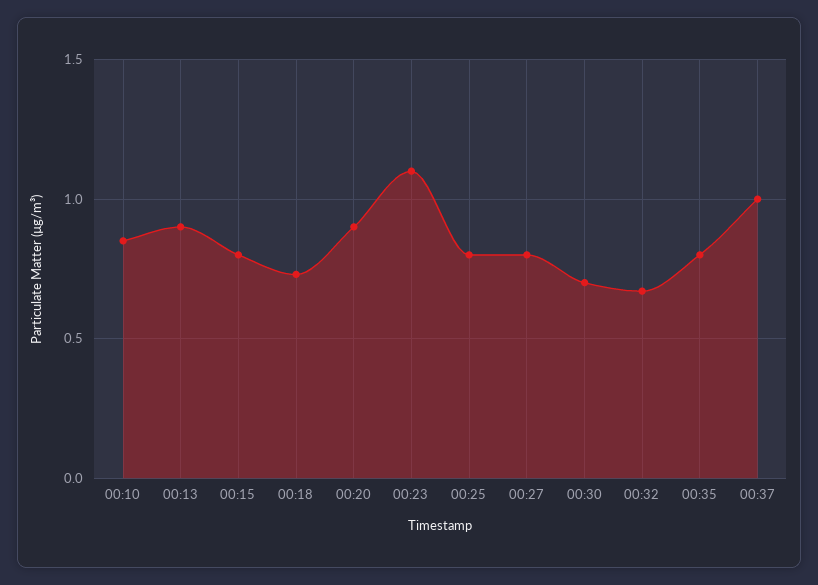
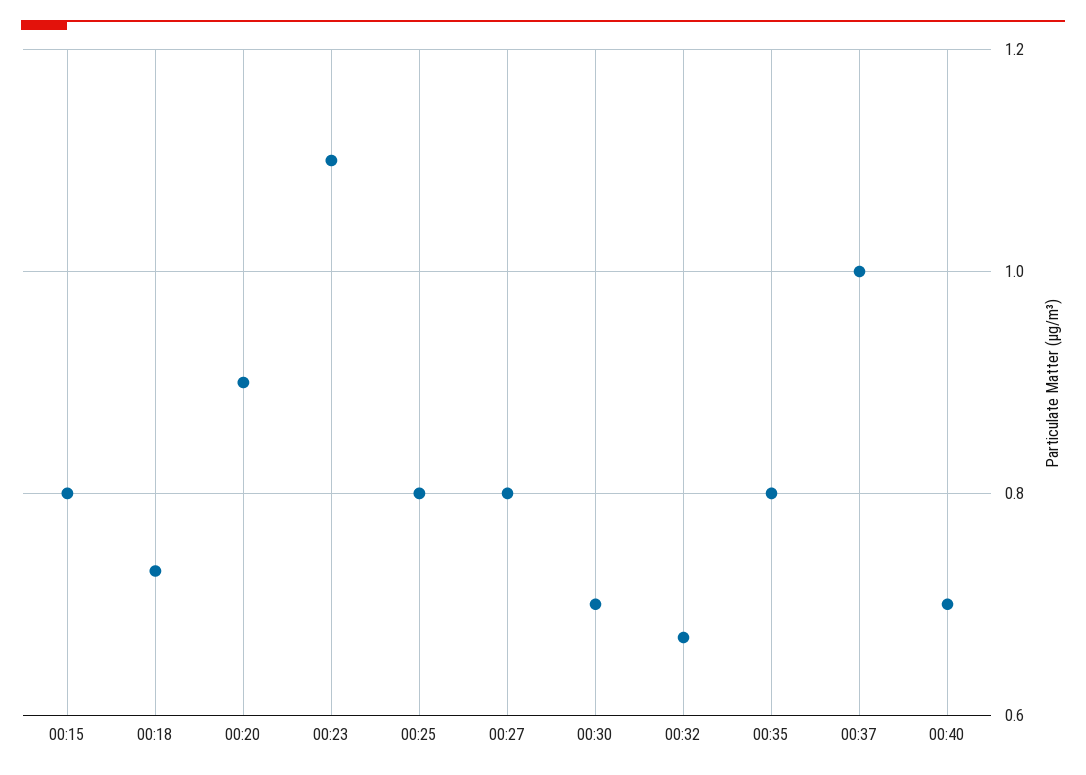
00:10: 0.85 -> none
00:13: 0.9 -> none
00:40: none -> 0.7

